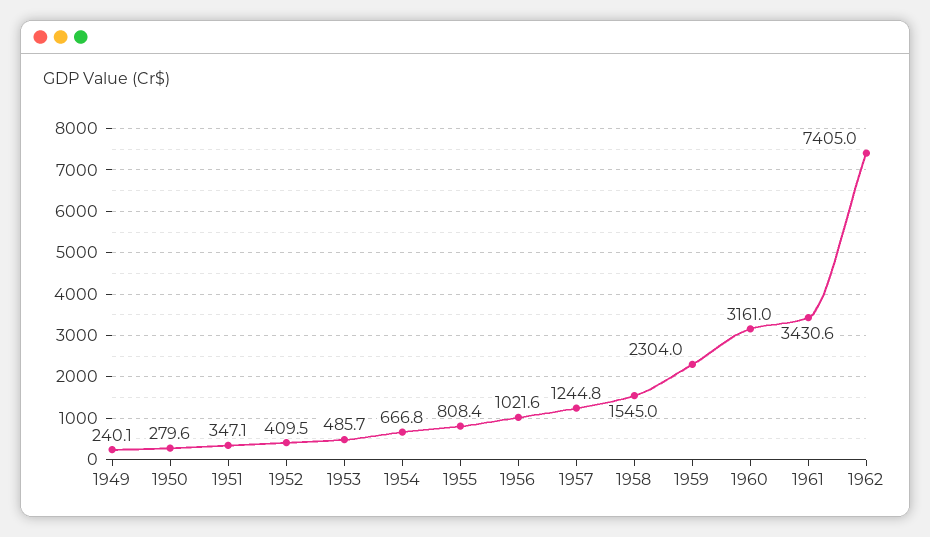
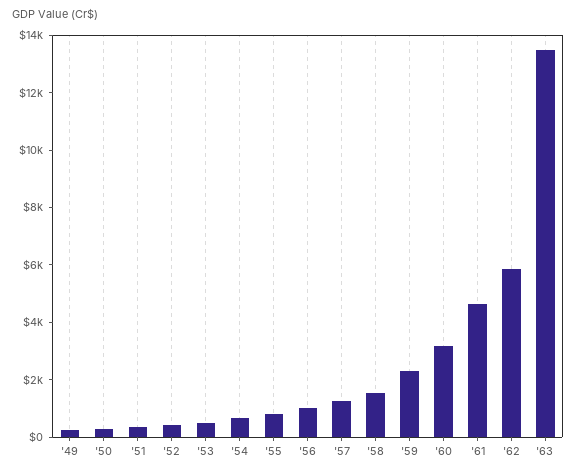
1961: 3430.6 -> 4500
1962: 7405 -> 6000
'63: none -> 13500

